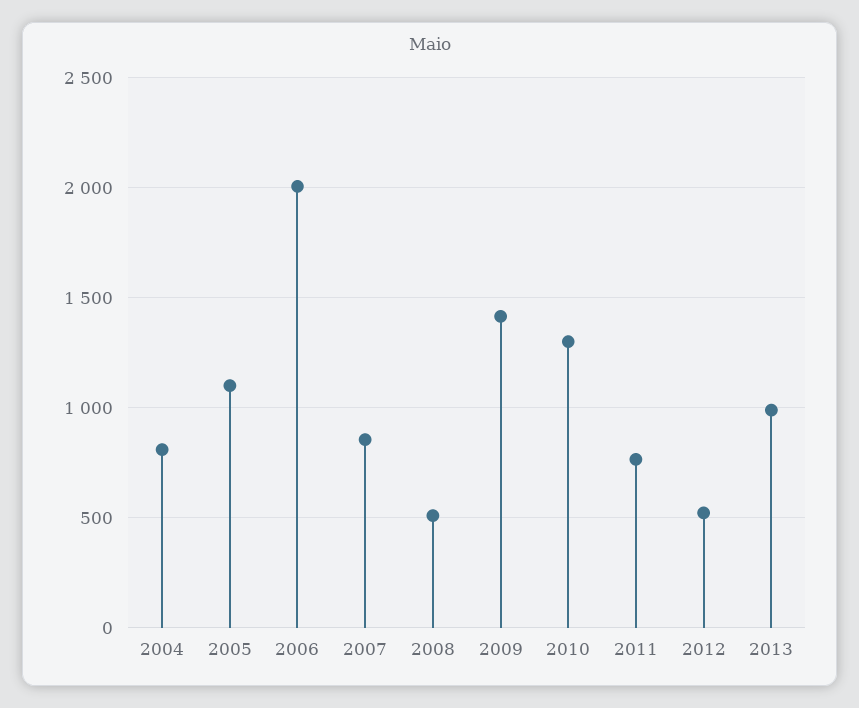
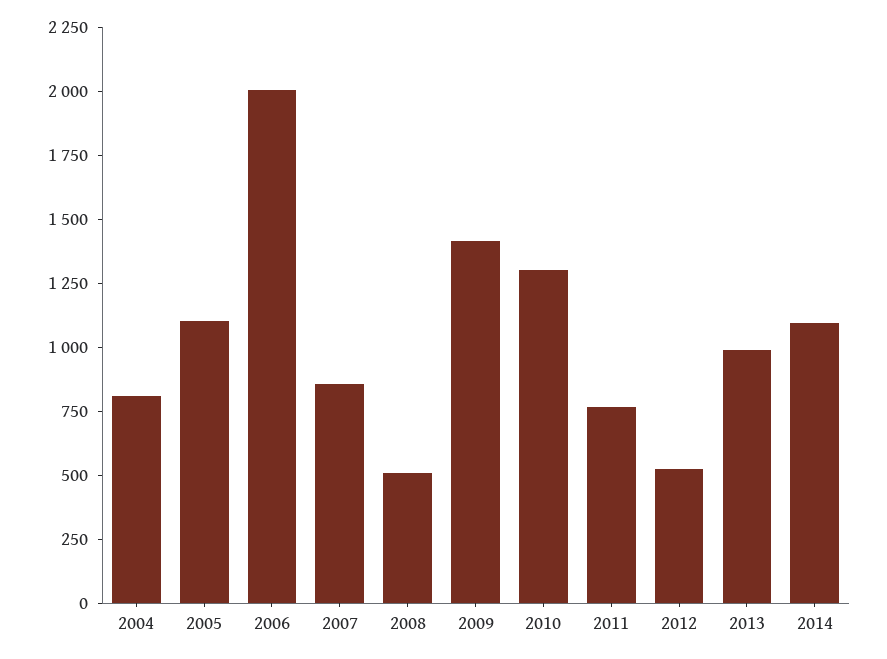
2014: none -> 1100

